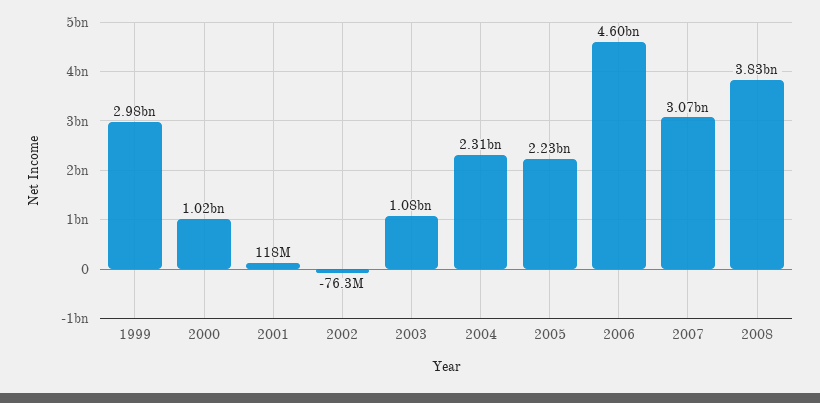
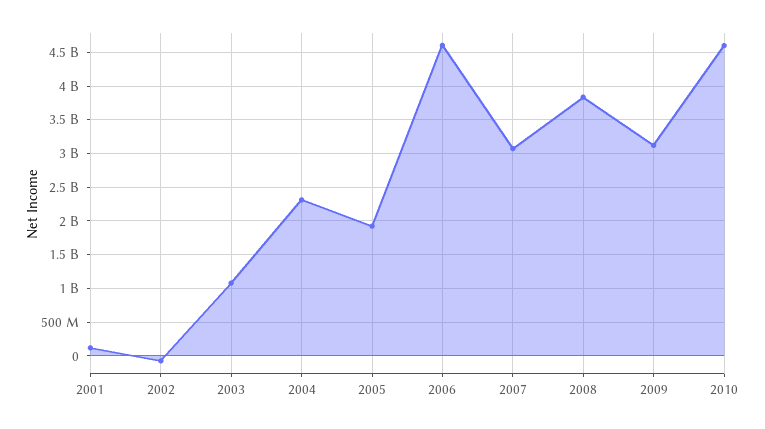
1999: 2980000000 -> none
2000: 1020000000 -> none
2005: 2230000000 -> 1900000000
2009: none -> 3100000000
2010: none -> 4600000000

